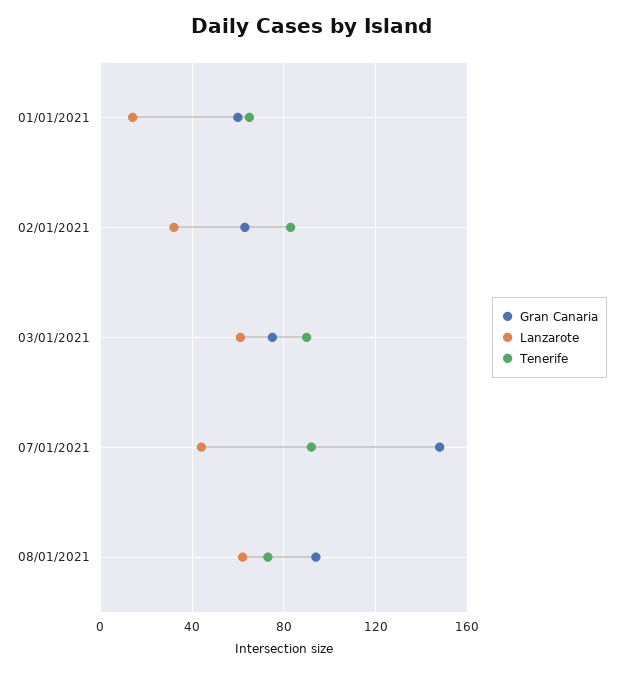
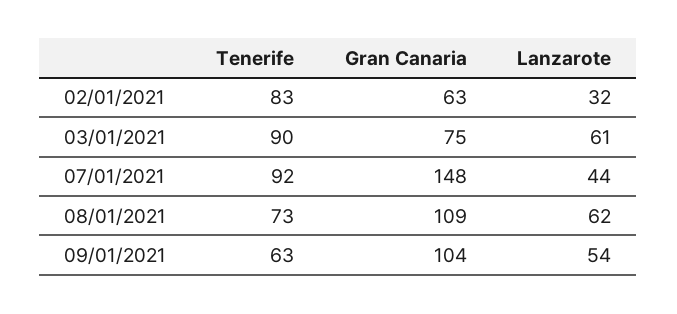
Gran Canaria, 01/01/2021: 60 -> none
Lanzarote, 01/01/2021: 15 -> none
Tenerife, 01/01/2021: 65 -> none
Gran Canaria, 08/01/2021: 95 -> 109
Tenerife, 09/01/2021: none -> 63
Gran Canaria, 09/01/2021: none -> 104
Lanzarote, 09/01/2021: none -> 54

